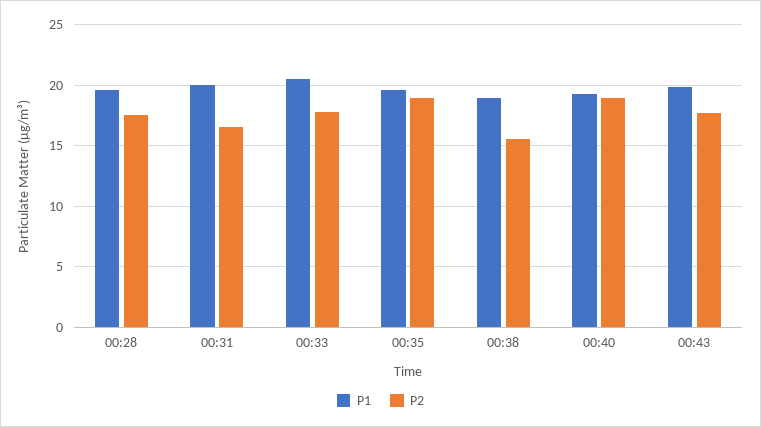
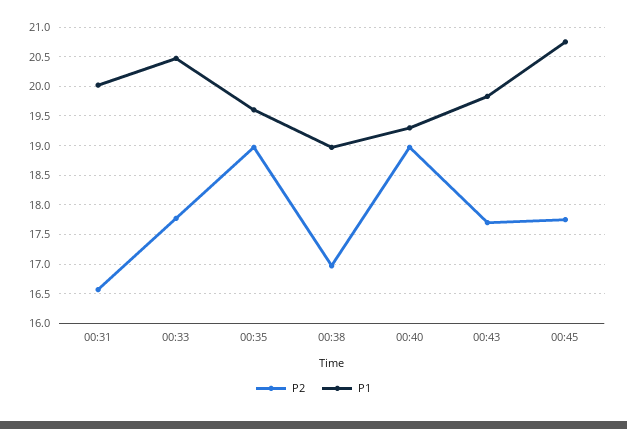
P1, 00:28: 19.5 -> none
P2, 00:28: 17.5 -> none
P2, 00:38: 15.5 -> 17
P2, 00:45: none -> 17.75
P1, 00:45: none -> 20.75

